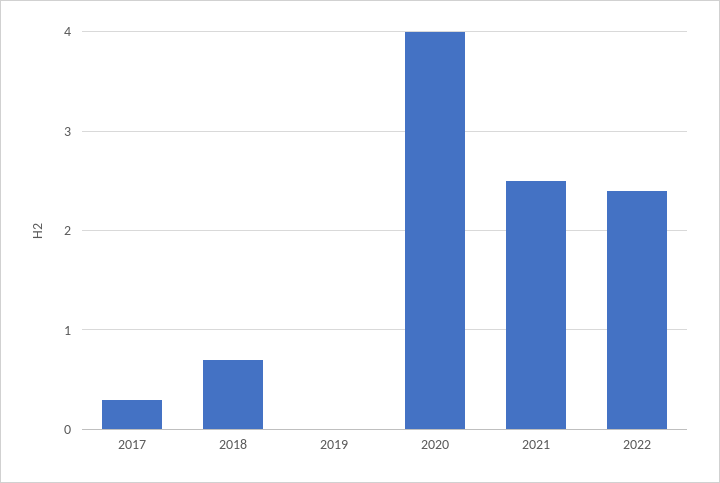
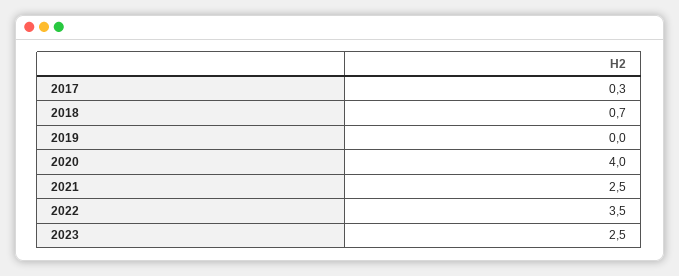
2022: 2.4 -> 3.5
2023: none -> 2.5

